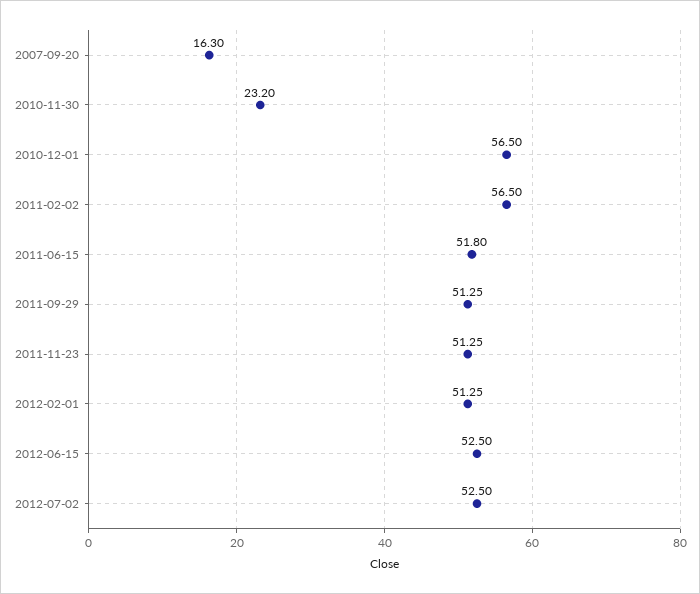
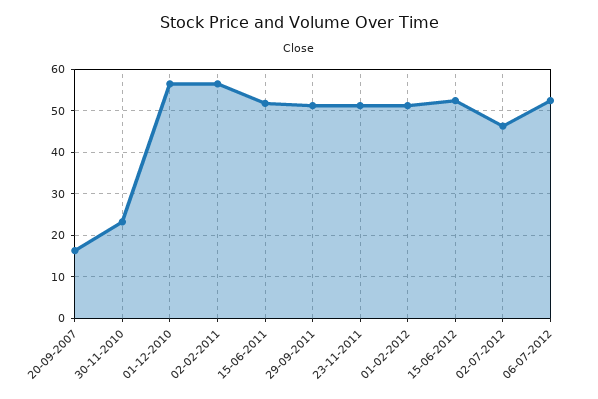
2012-07-02: 52.5 -> 46
06-07-2012: none -> 52

